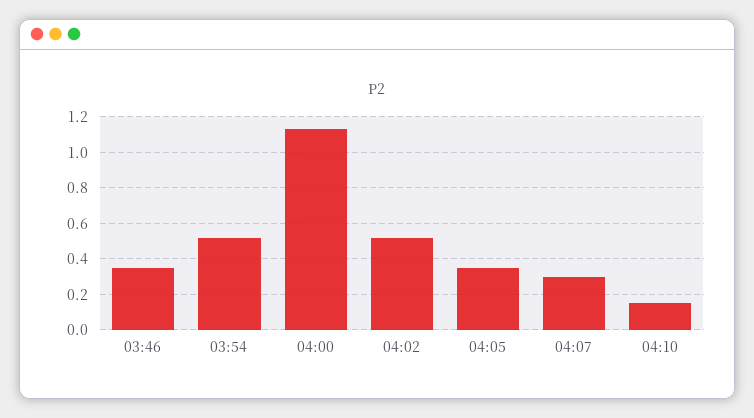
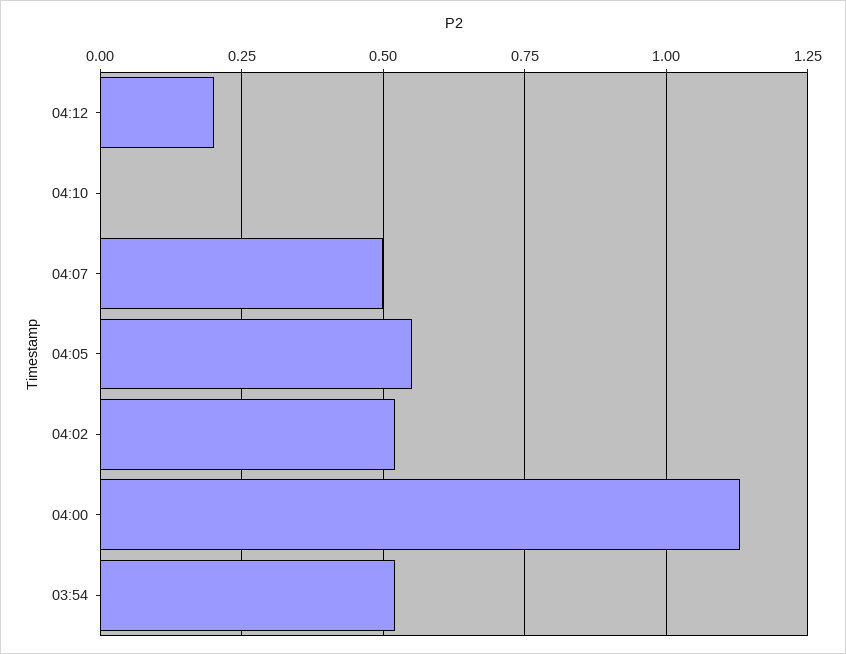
03:46: 0.35 -> none
04:05: 0.35 -> 0.55
04:07: 0.3 -> 0.5
04:10: 0.15 -> 0
04:12: none -> 0.2

